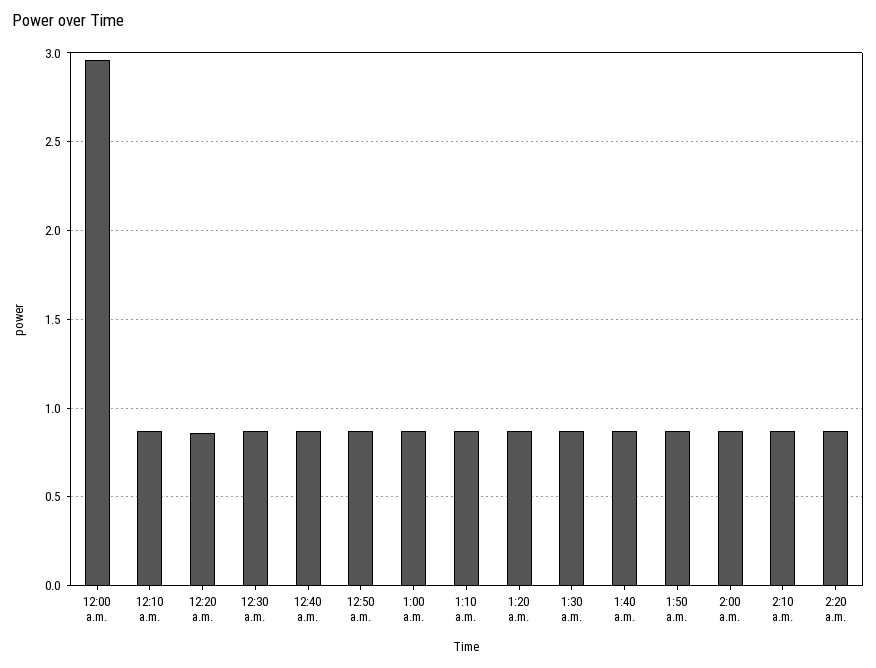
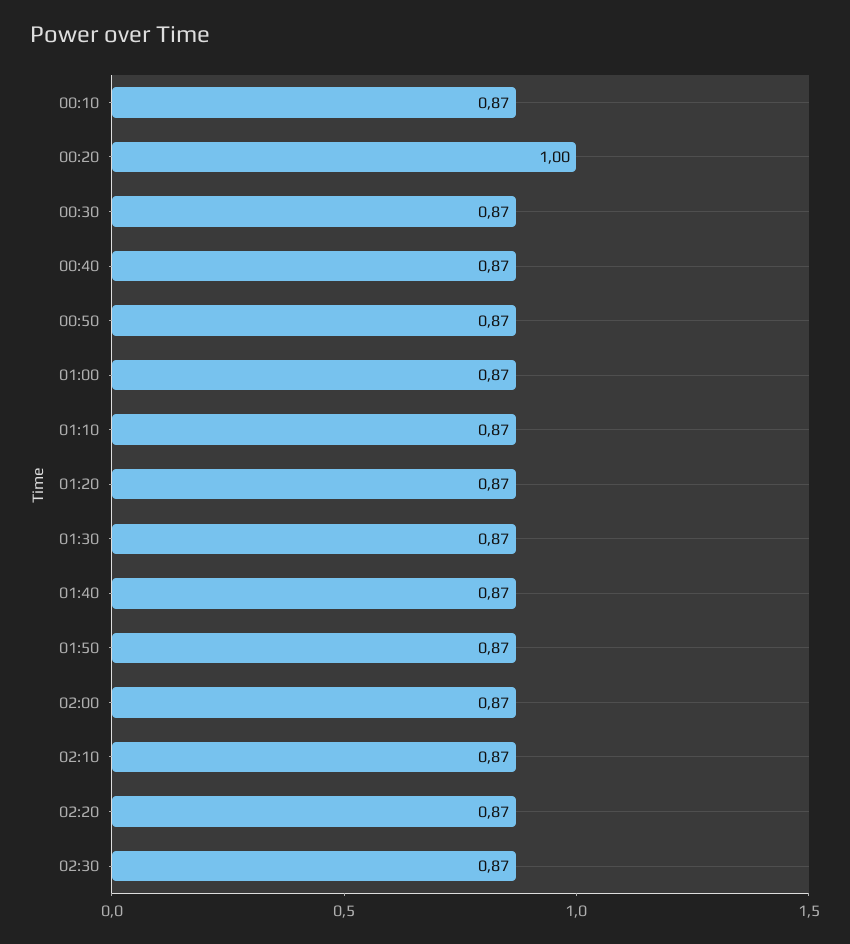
12:00 a.m.: 2.95 -> none
12:20 a.m.: 0.85 -> 1
02:30: none -> 0.87

